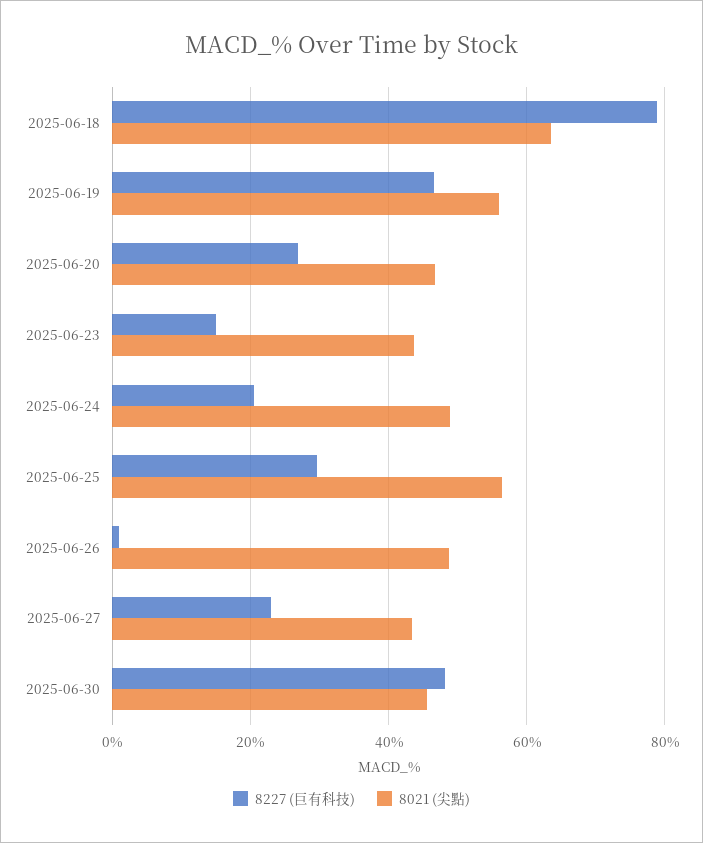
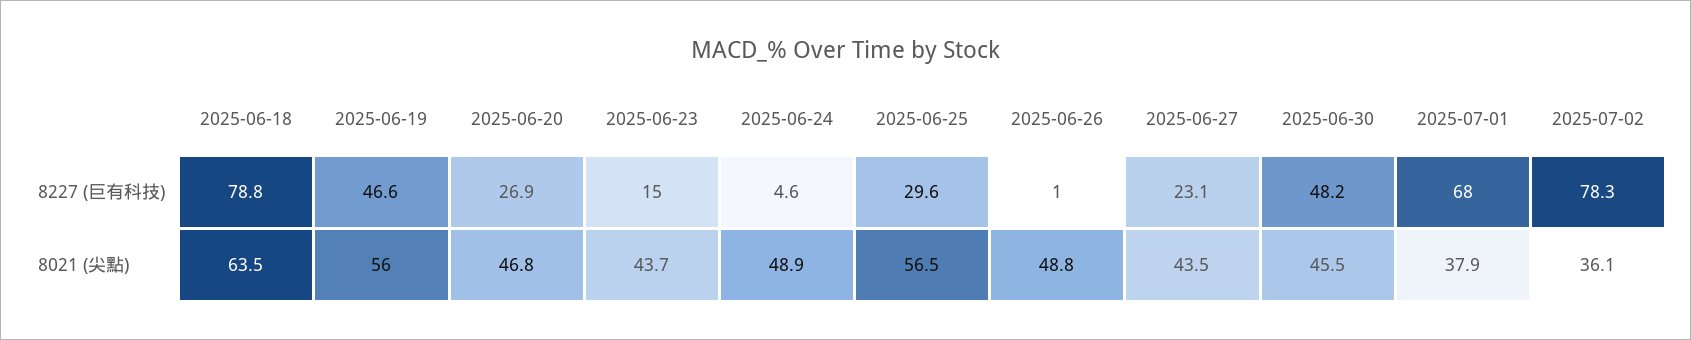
8227 (巨有科技), 2025-06-24: 20 -> 4.6
8227 (巨有科技), 2025-07-01: none -> 68
8227 (巨有科技), 2025-07-02: none -> 78.3
8021 (尖點), 2025-07-01: none -> 37.9
8021 (尖點), 2025-07-02: none -> 36.1

